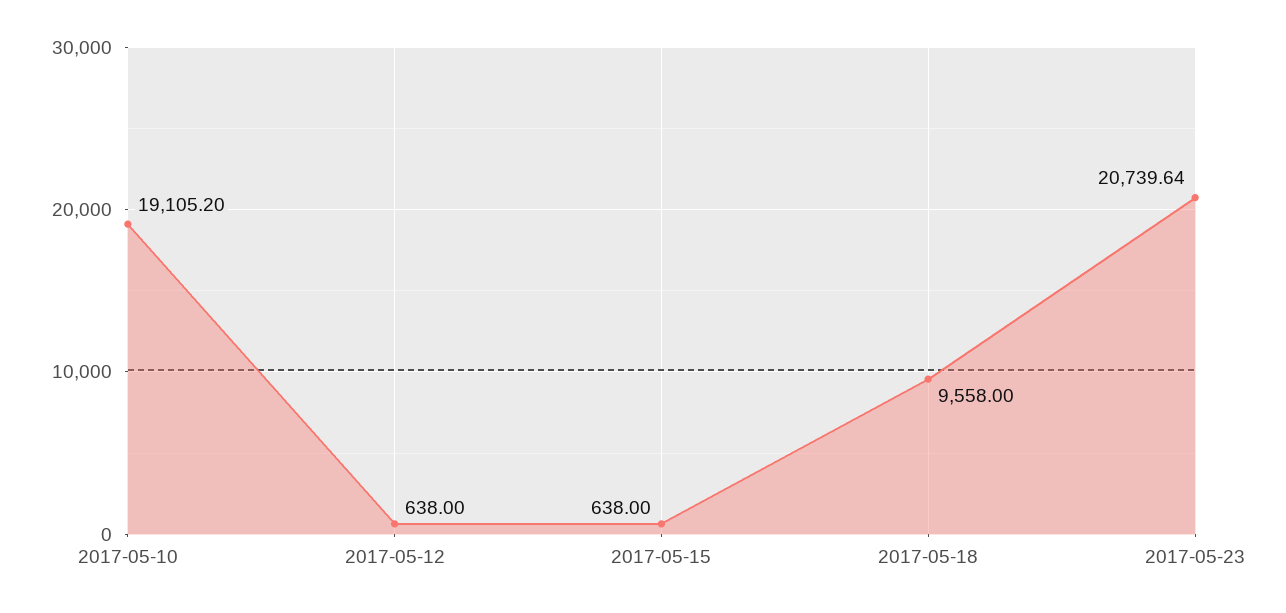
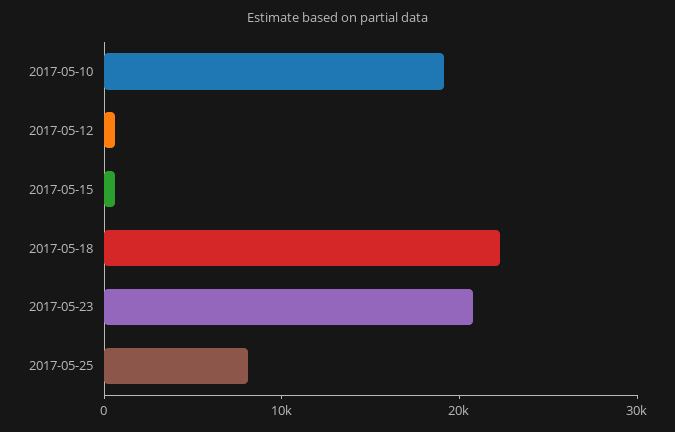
2017-05-18: 9558 -> 22000
2017-05-25: none -> 8000

